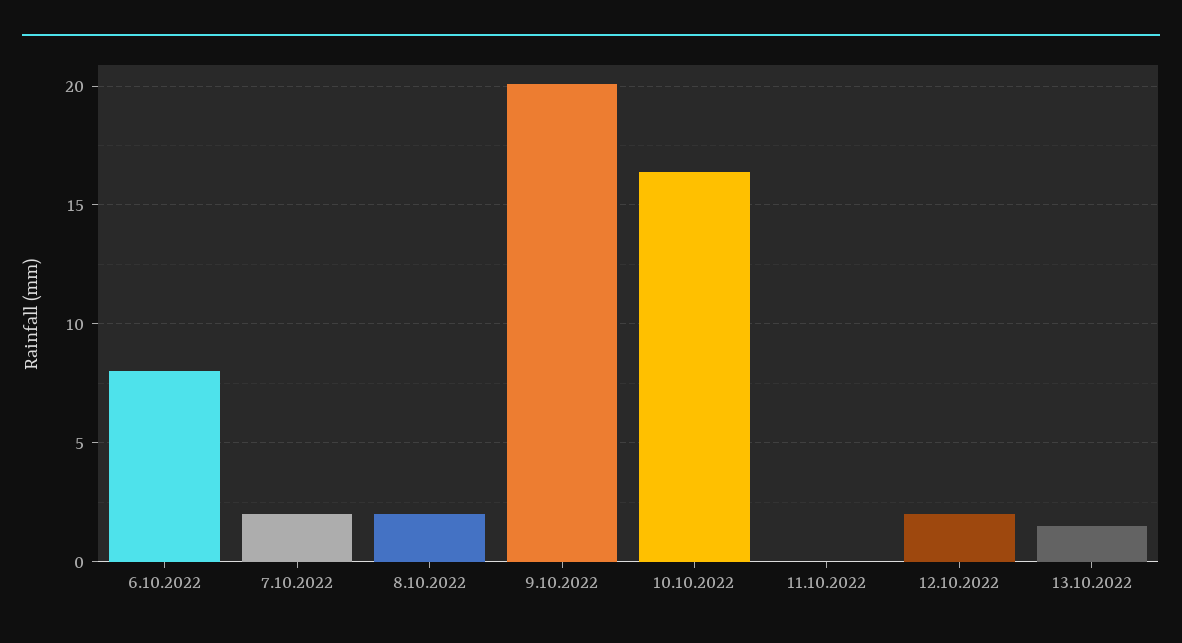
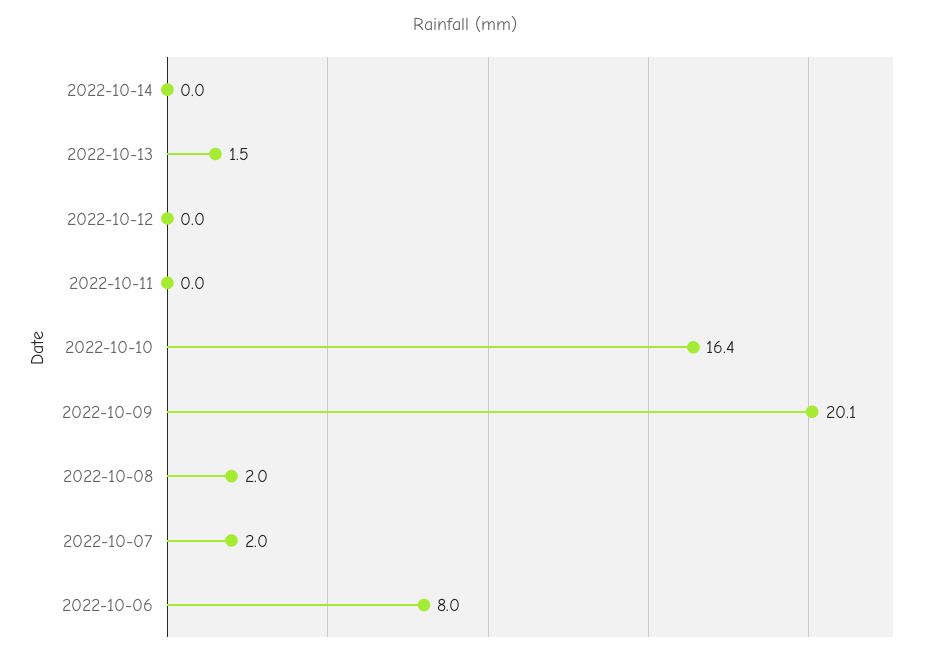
12.10.2022: 2 -> 0
2022-10-14: none -> 0

